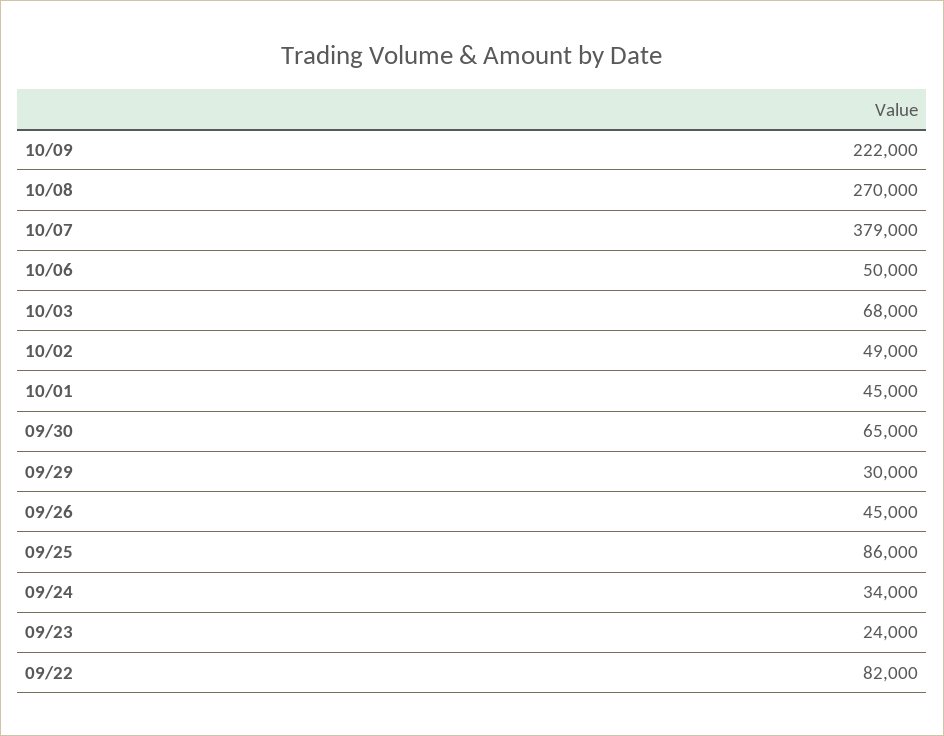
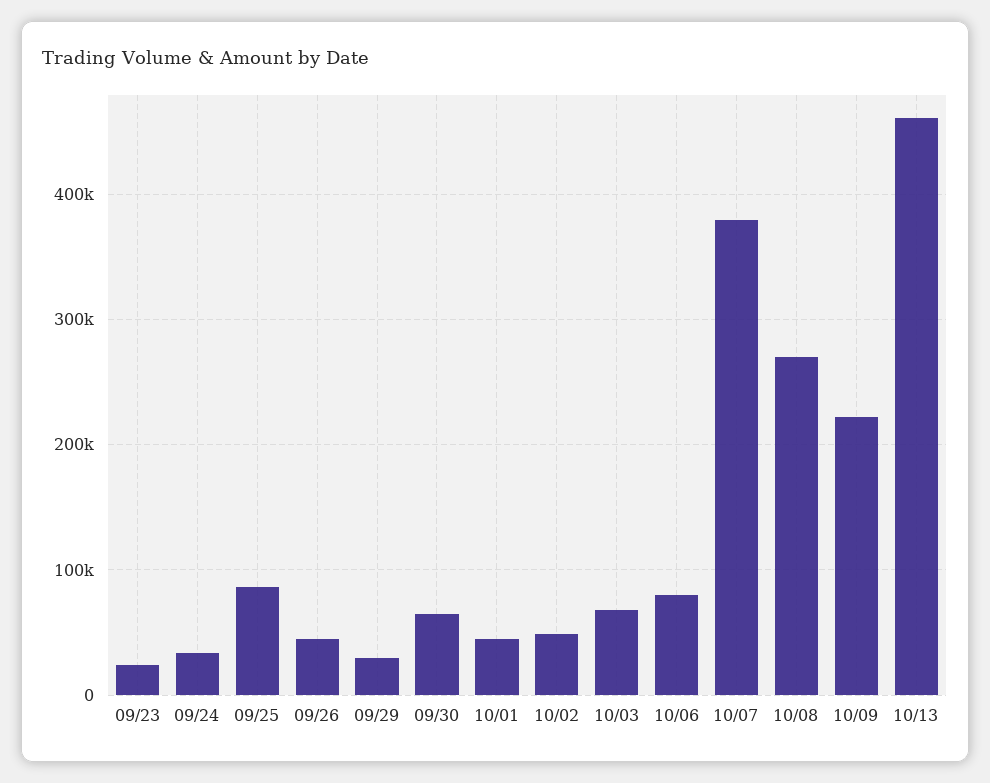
10/06: 50000 -> 80000
09/22: 82000 -> none
10/13: none -> 460000

